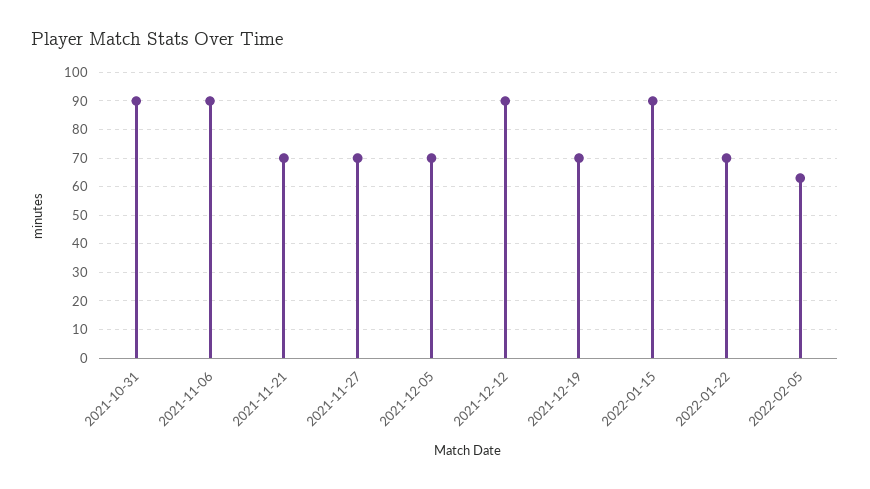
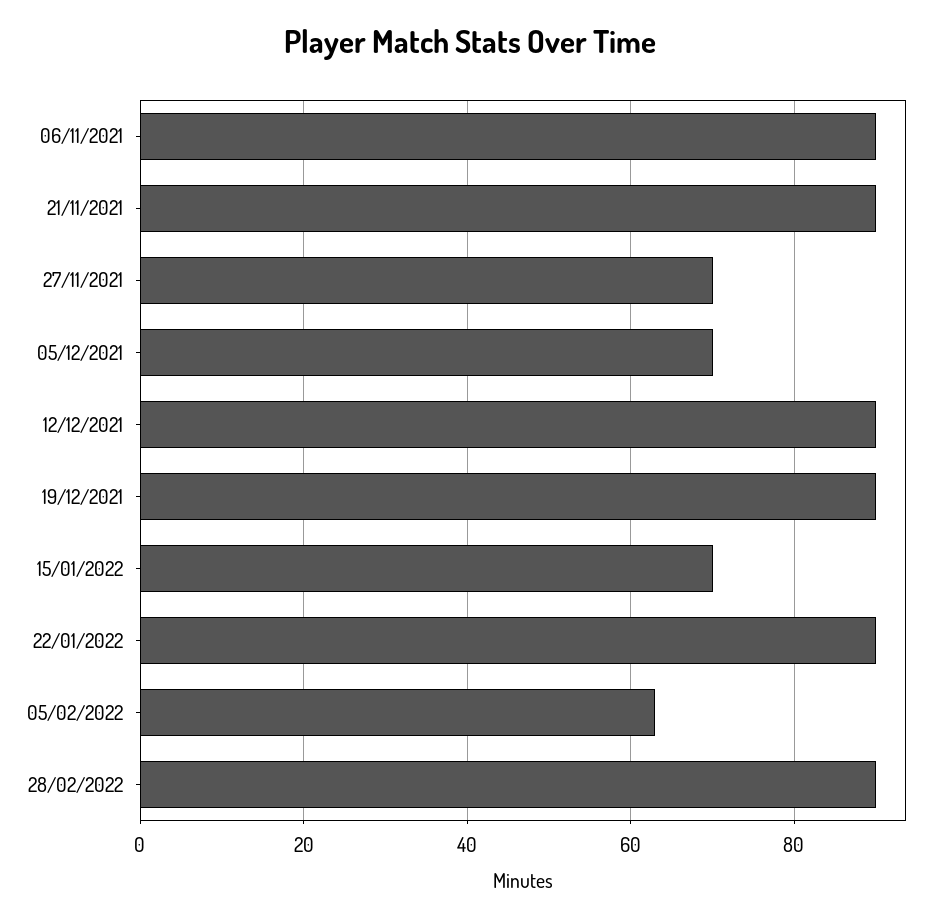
2021-10-31: 90 -> none
2021-11-21: 70 -> 90
2021-12-19: 70 -> 90
2022-01-15: 90 -> 70
2022-01-22: 70 -> 90
28/02/2022: none -> 90

